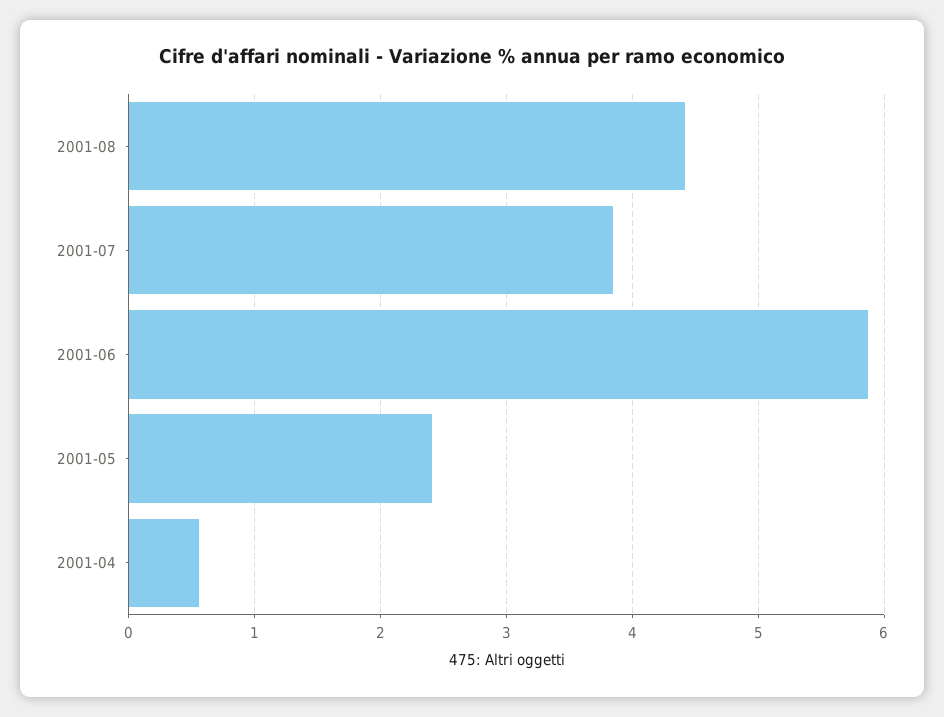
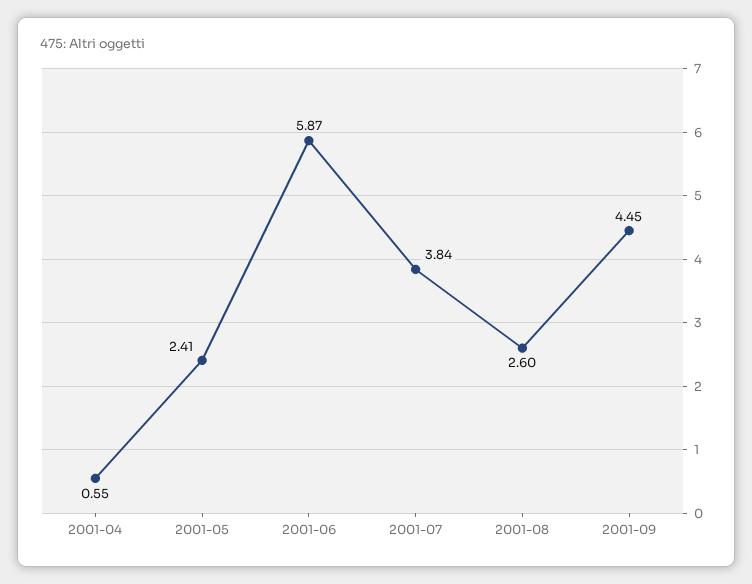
2001-08: 4.4 -> 2.6
2001-09: none -> 4.45

